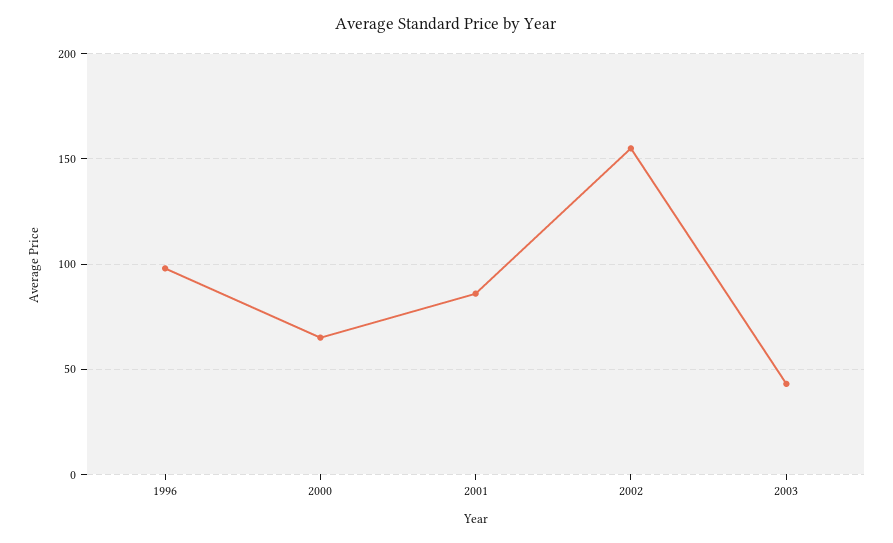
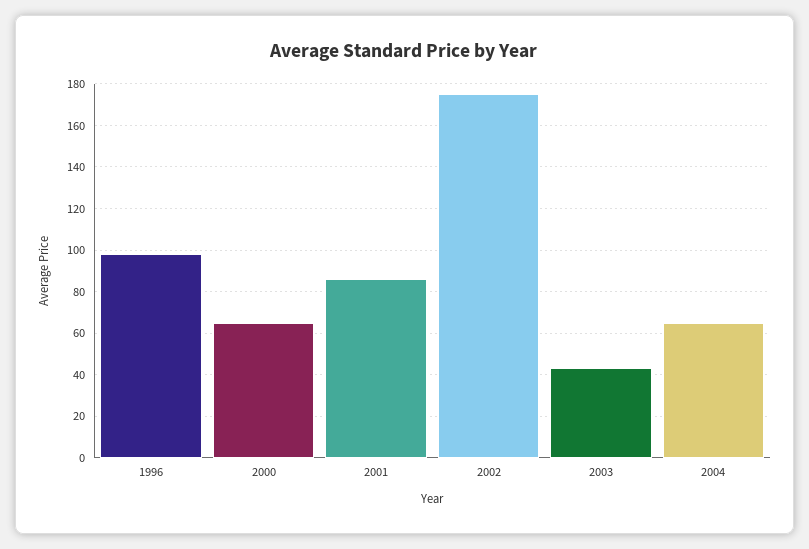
2002: 155 -> 175
2004: none -> 65

